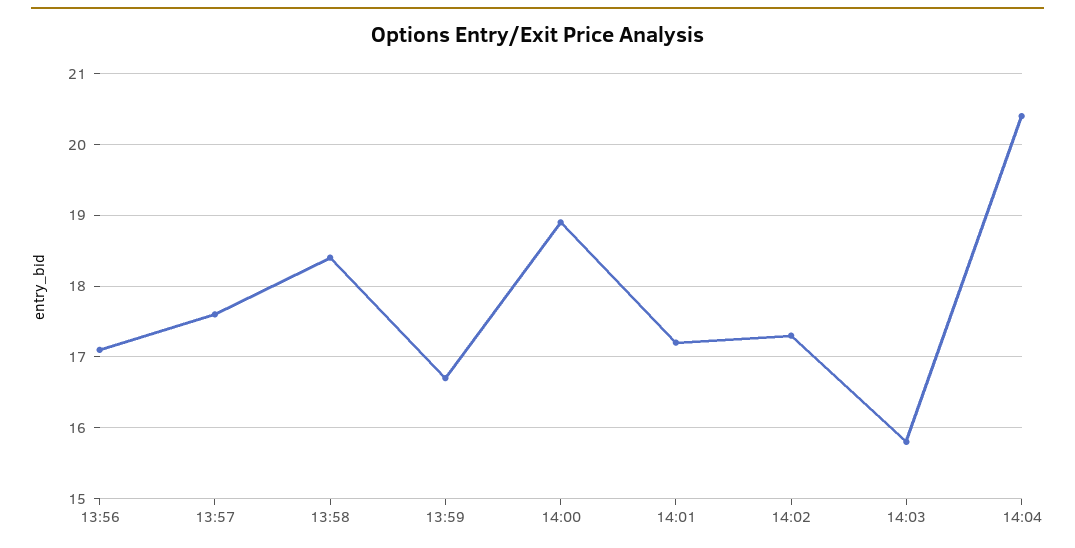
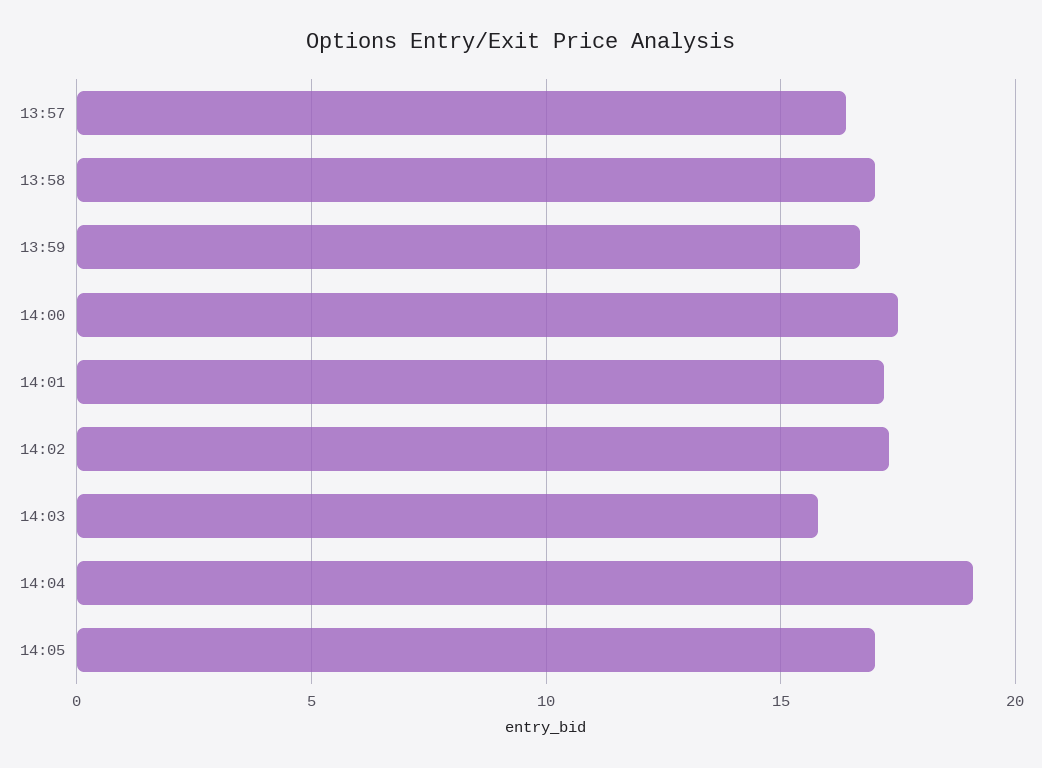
13:56: 17.1 -> none
13:57: 17.6 -> 16.5
13:58: 18.4 -> 17
14:00: 18.9 -> 17.5
14:04: 20.4 -> 19
14:05: none -> 17

